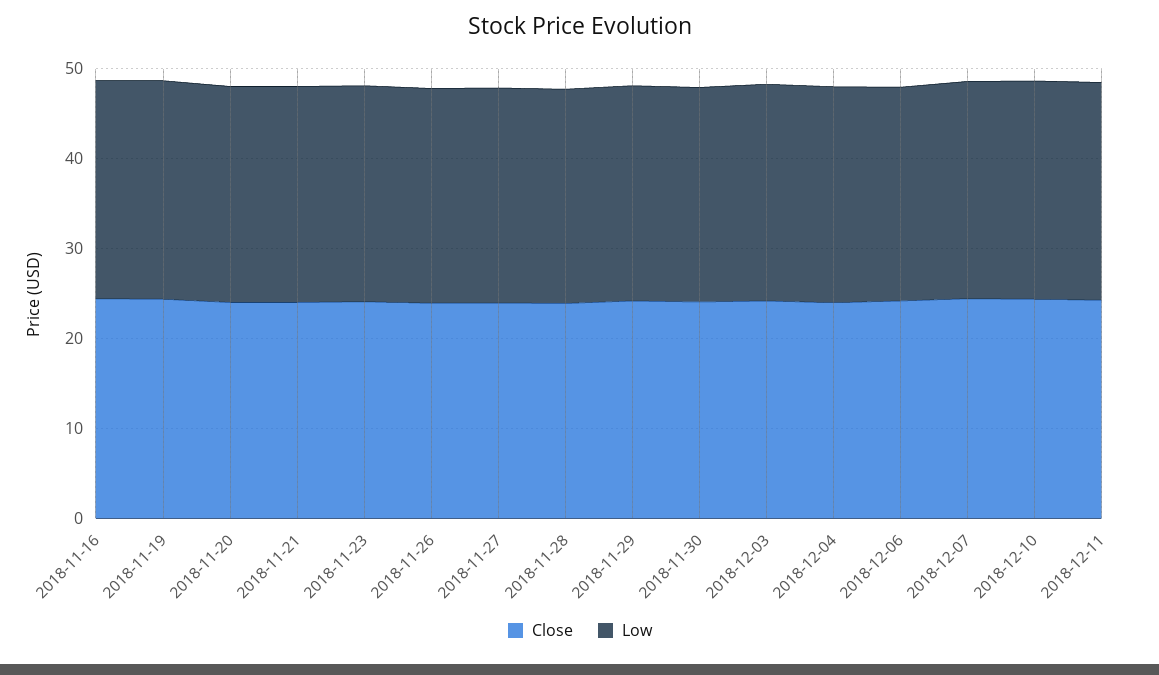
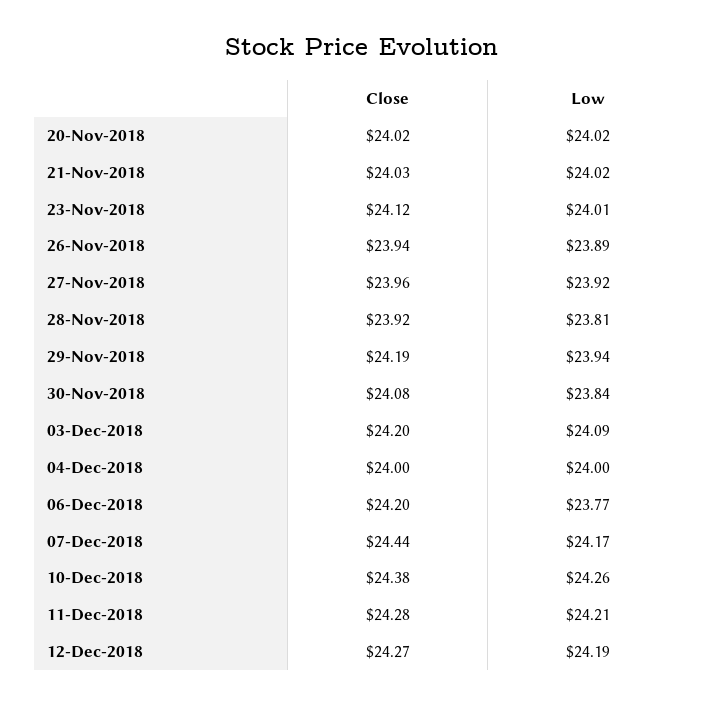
Close, 2018-11-16: 24 -> none
Low, 2018-11-16: 24 -> none
Close, 2018-11-19: 24 -> none
Low, 2018-11-19: 24 -> none
Close, 12-Dec-2018: none -> 24.27
Low, 12-Dec-2018: none -> 24.19

